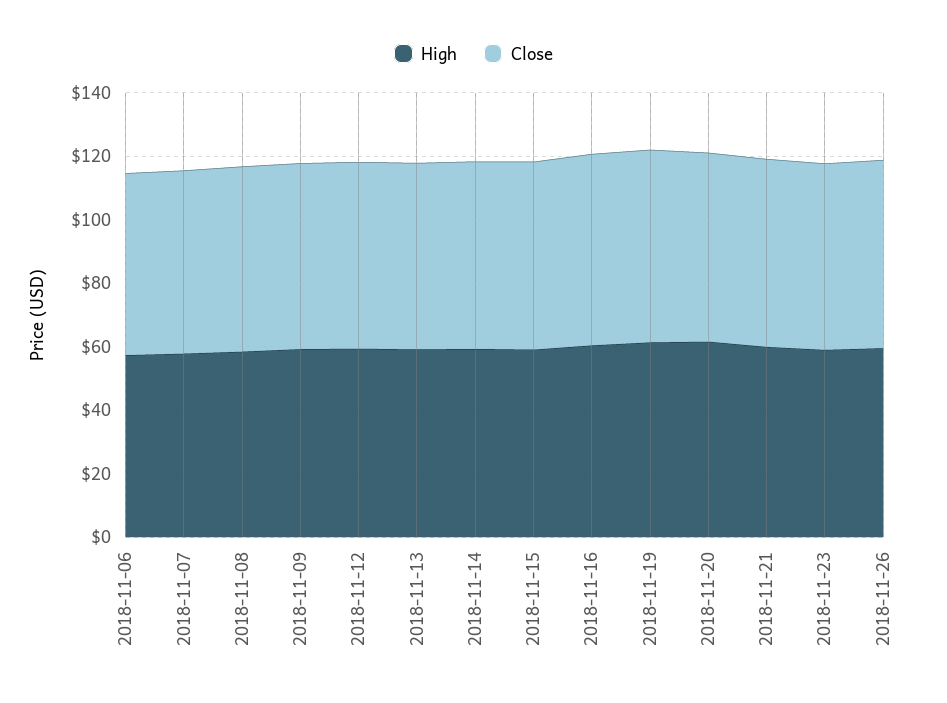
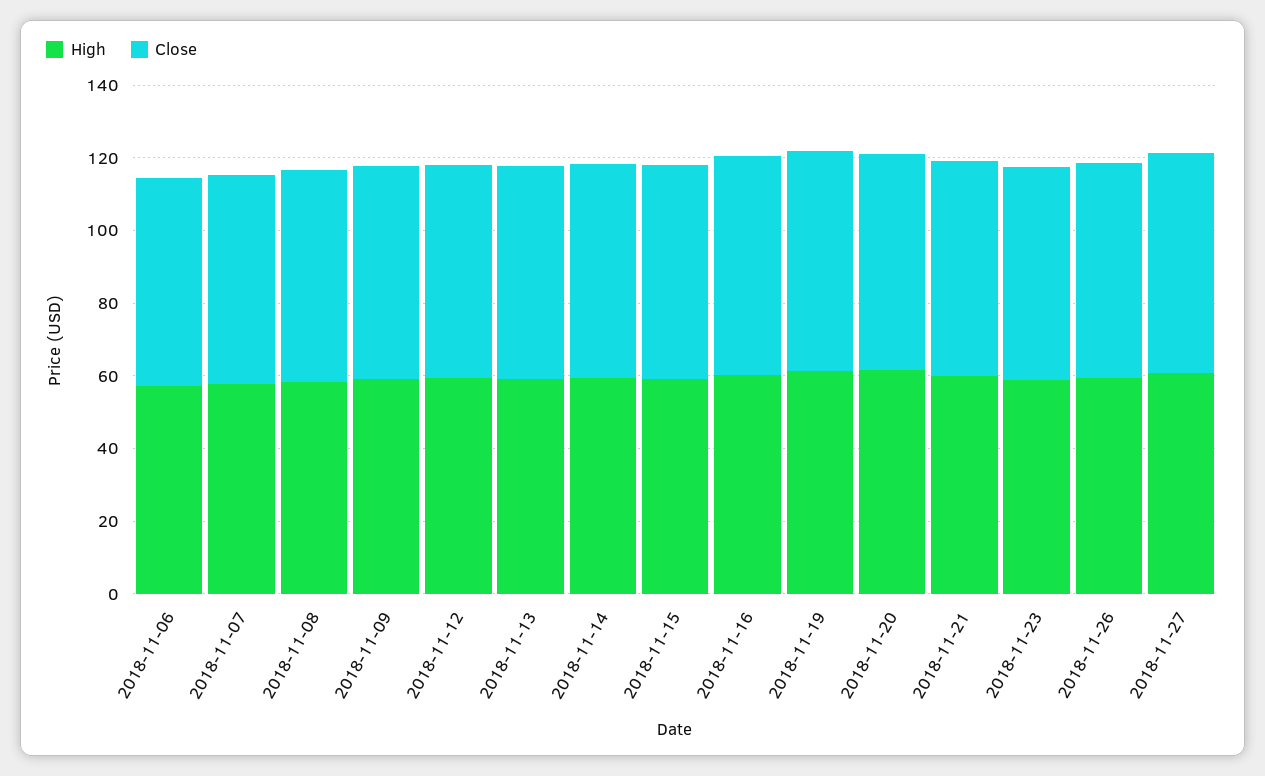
High, 2018-11-27: none -> 60
Close, 2018-11-27: none -> 60

